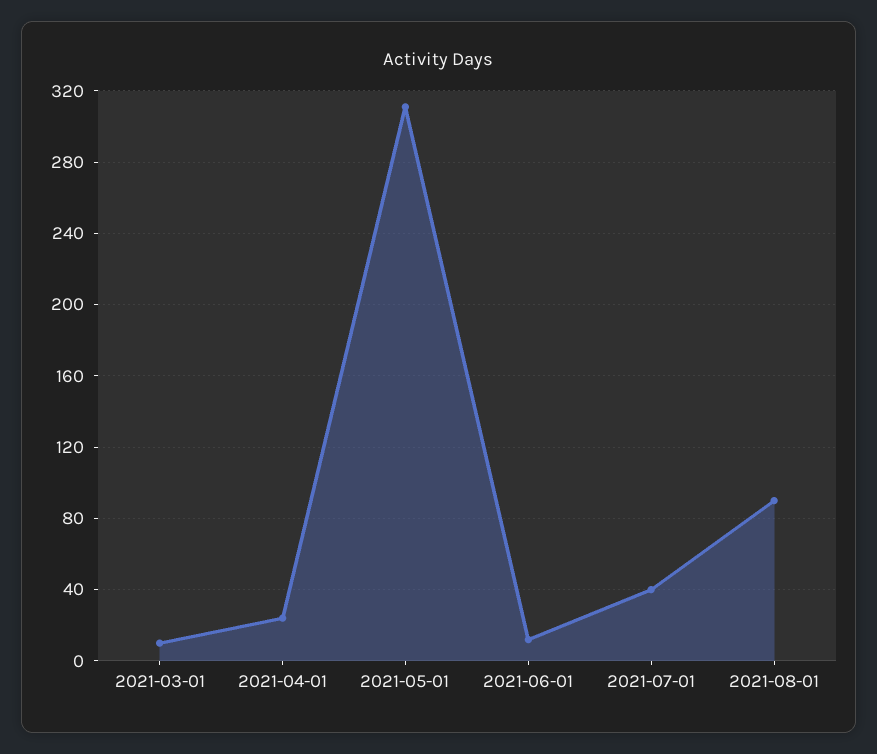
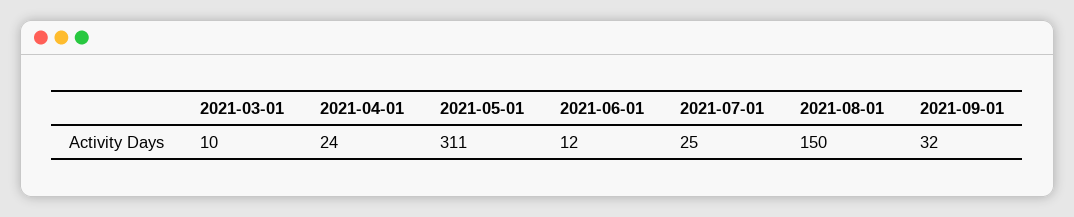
2021-07-01: 40 -> 25
2021-08-01: 90 -> 150
2021-09-01: none -> 32

